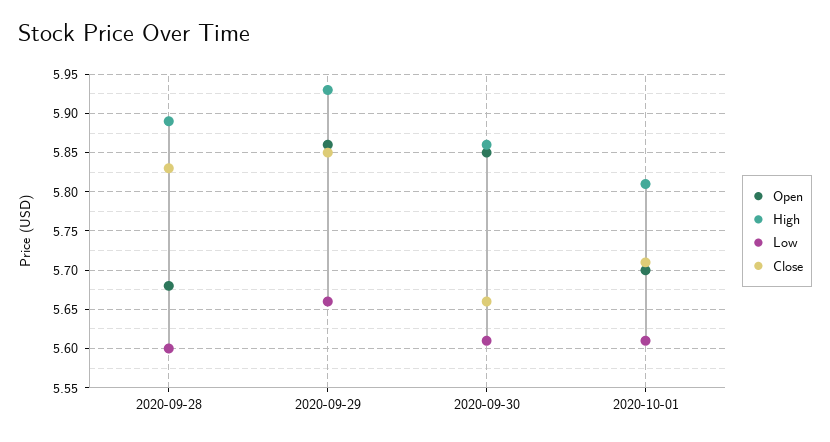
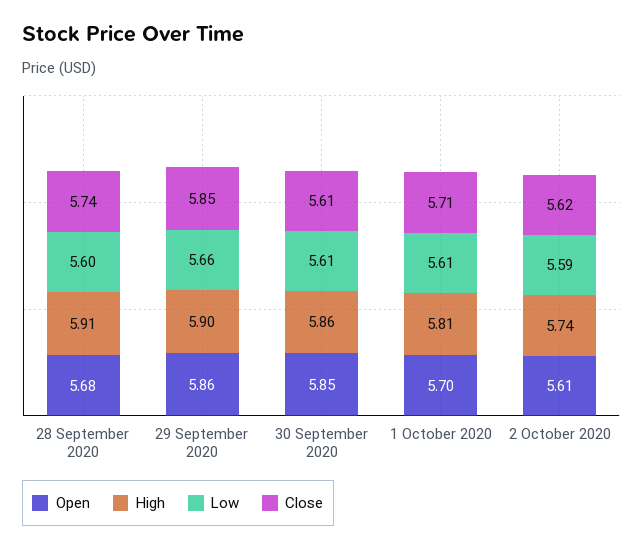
High, 2020-09-28: 5.89 -> 5.91
Close, 2020-09-28: 5.83 -> 5.74
High, 2020-09-29: 5.93 -> 5.9
Close, 2020-09-30: 5.66 -> 5.61
Open, 2 October 2020: none -> 5.61
High, 2 October 2020: none -> 5.74
Low, 2 October 2020: none -> 5.59
Close, 2 October 2020: none -> 5.62

